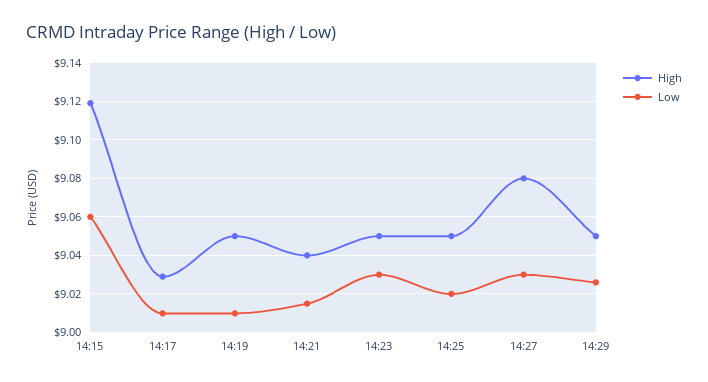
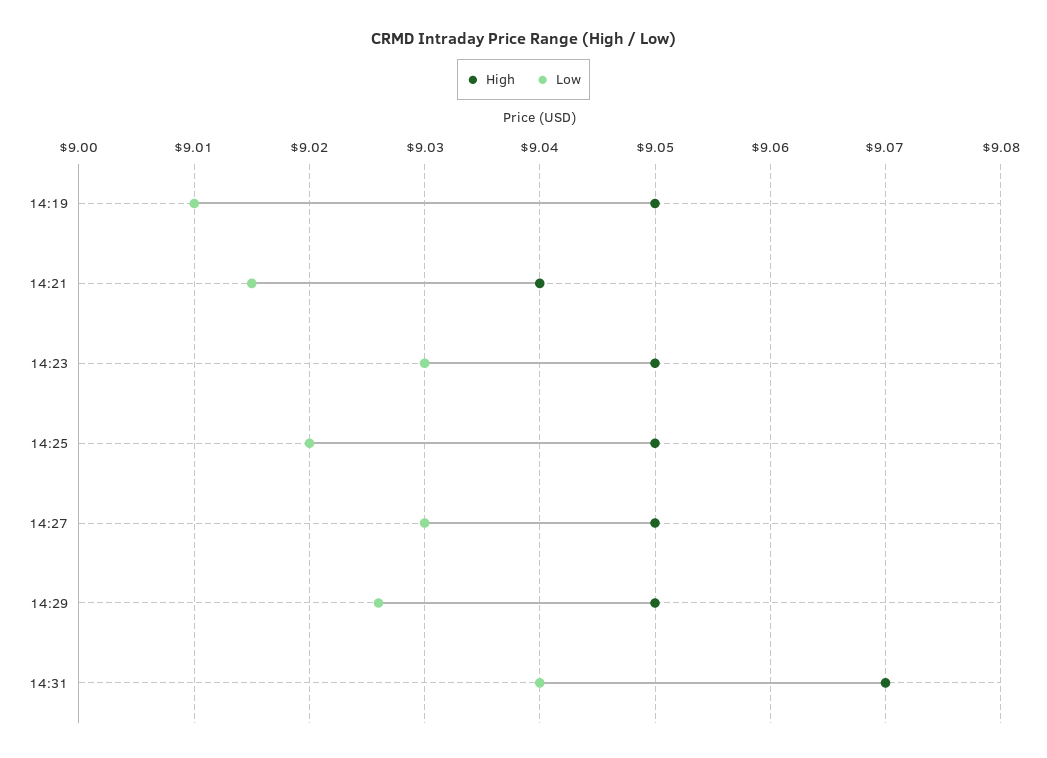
High, 14:15: 9.12 -> none
Low, 14:15: 9.06 -> none
High, 14:17: 9.03 -> none
Low, 14:17: 9.01 -> none
High, 14:27: 9.08 -> 9.05
High, 14:31: none -> 9.07
Low, 14:31: none -> 9.04

